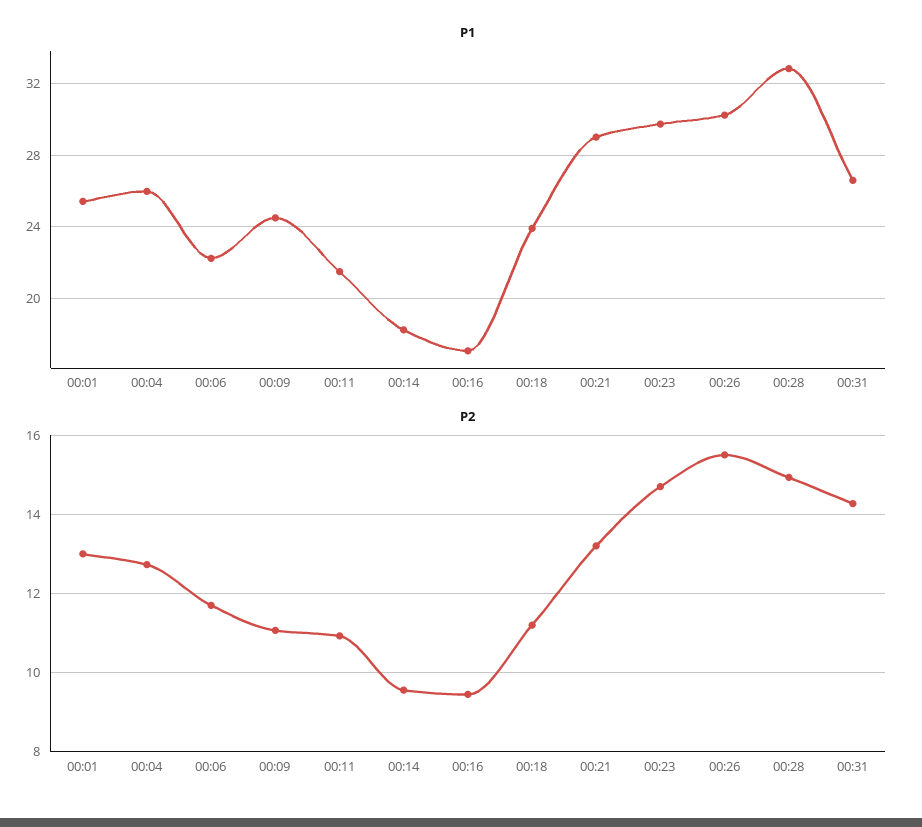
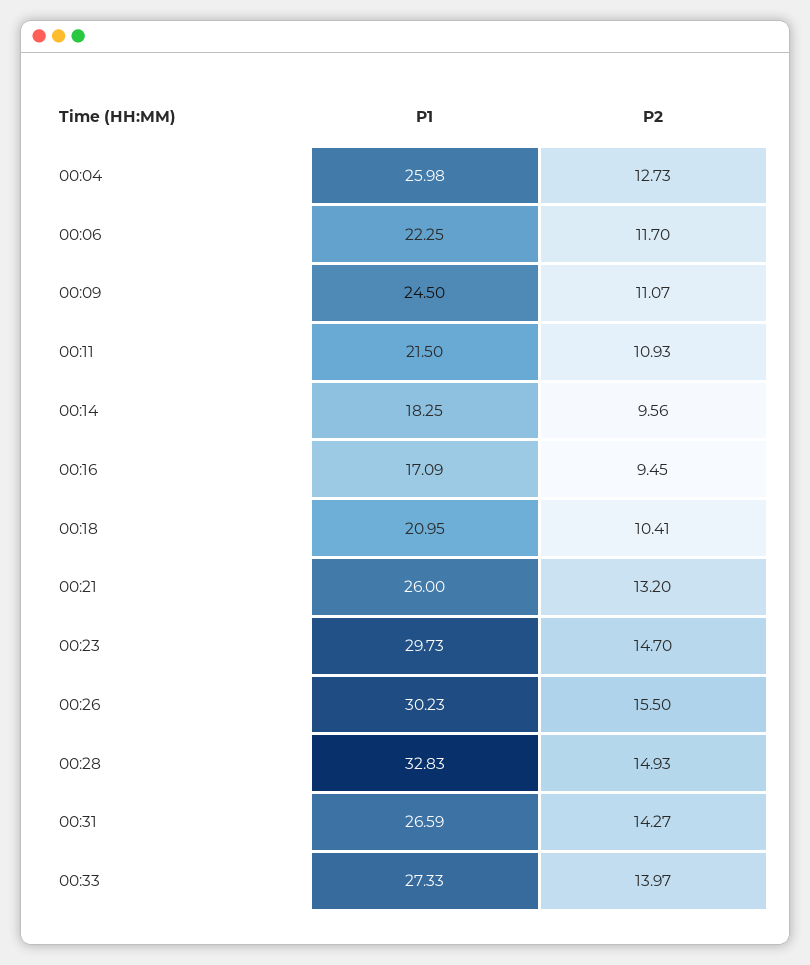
P1, 00:01: 25.5 -> none
P1, 00:18: 24 -> 20.95
P1, 00:21: 29 -> 26
P2, 00:01: 13 -> none
P2, 00:18: 11.2 -> 10.41
P1, 00:33: none -> 27.33
P2, 00:33: none -> 13.97

